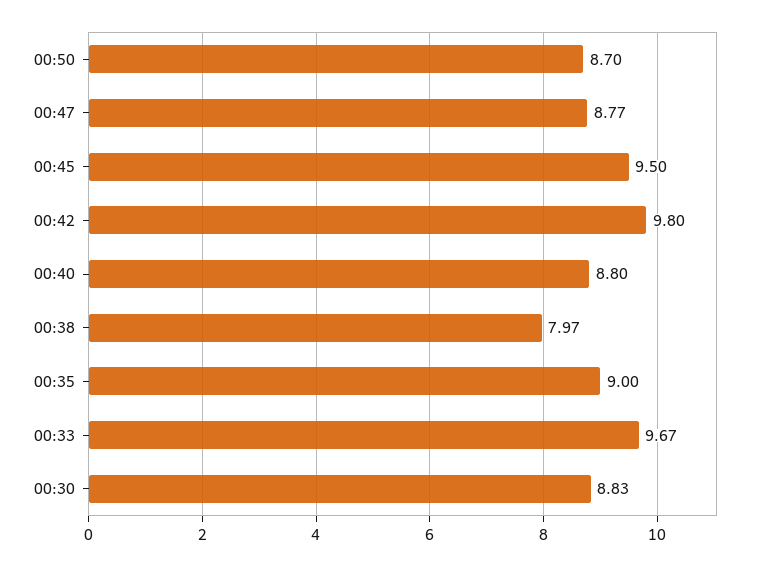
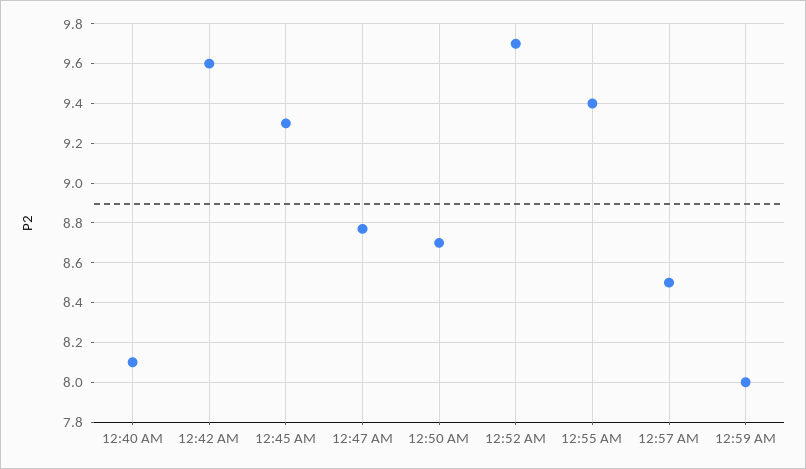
00:45: 9.5 -> 9.3
00:42: 9.8 -> 9.6
00:40: 8.8 -> 8.1
00:38: 7.97 -> none
00:35: 9 -> none
00:33: 9.67 -> none
00:30: 8.83 -> none
12:52 AM: none -> 9.7
12:55 AM: none -> 9.4
12:57 AM: none -> 8.5
12:59 AM: none -> 8

